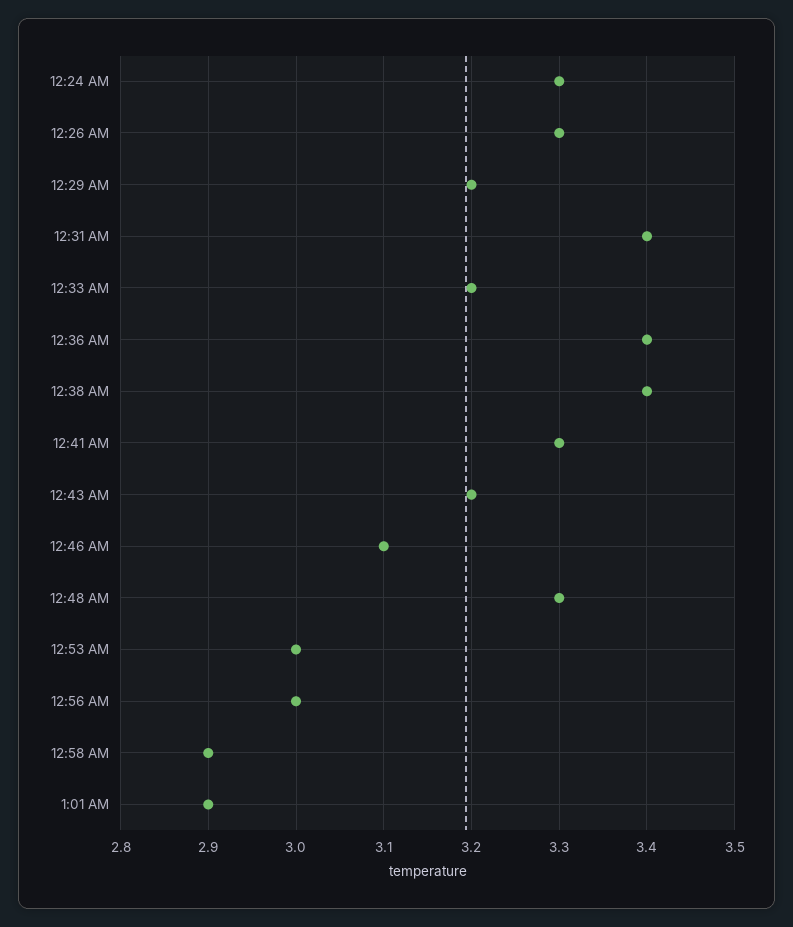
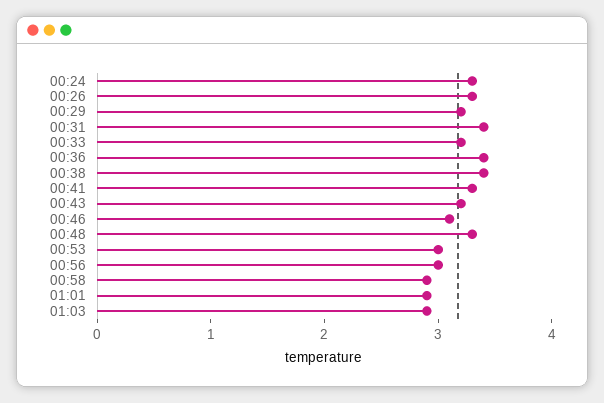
01:03: none -> 2.9

